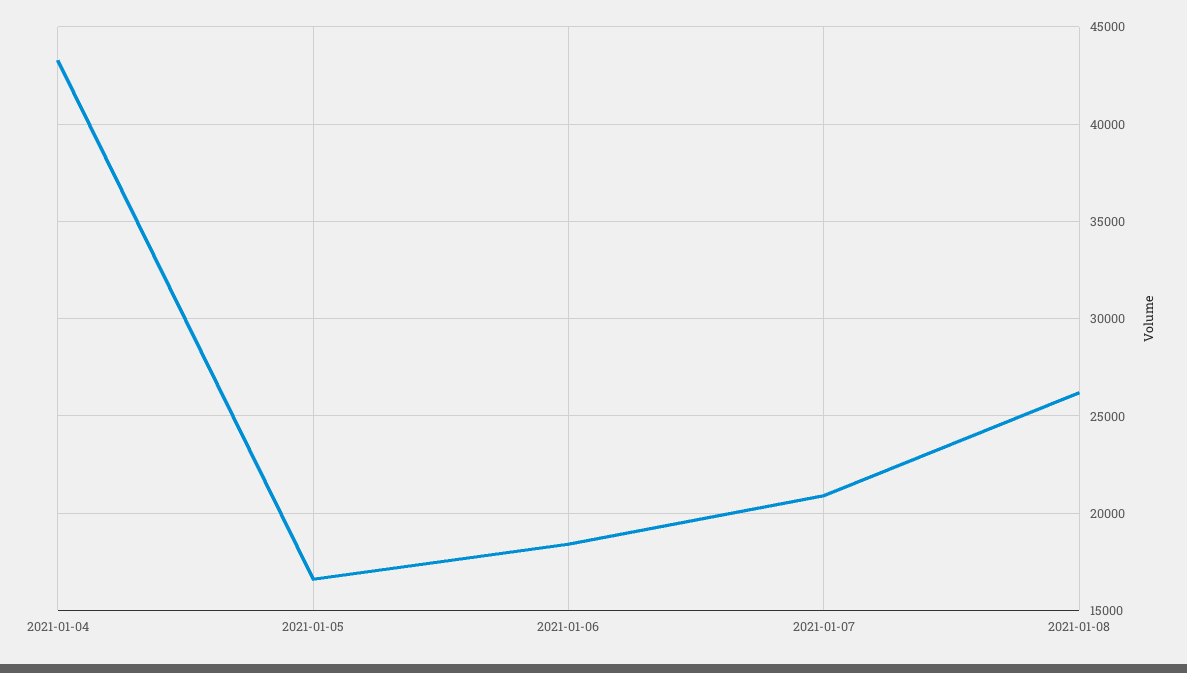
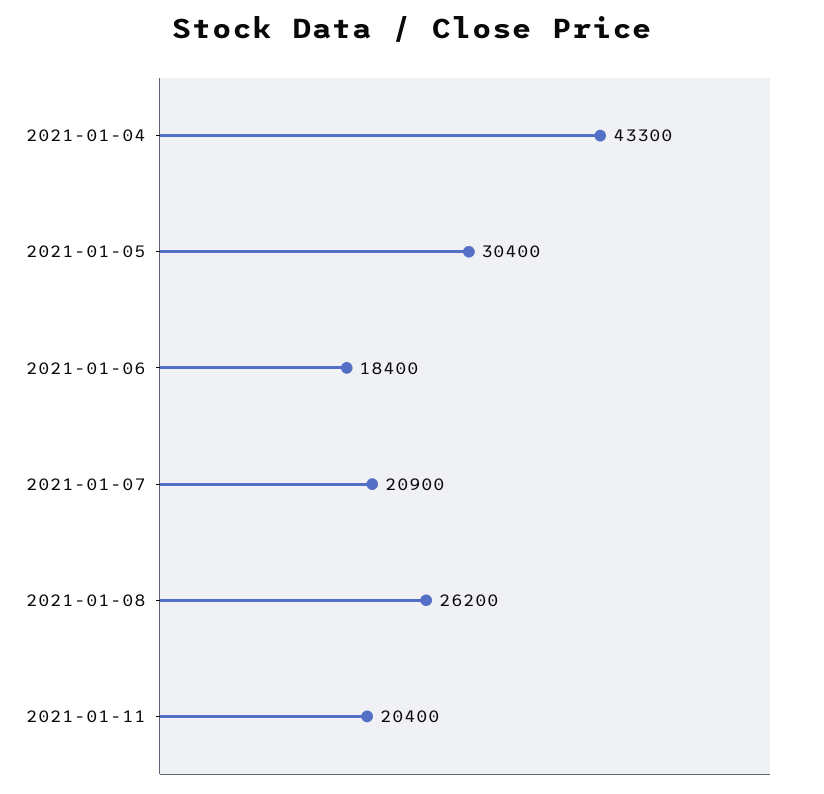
2021-01-05: 16500 -> 30400
2021-01-11: none -> 20400

